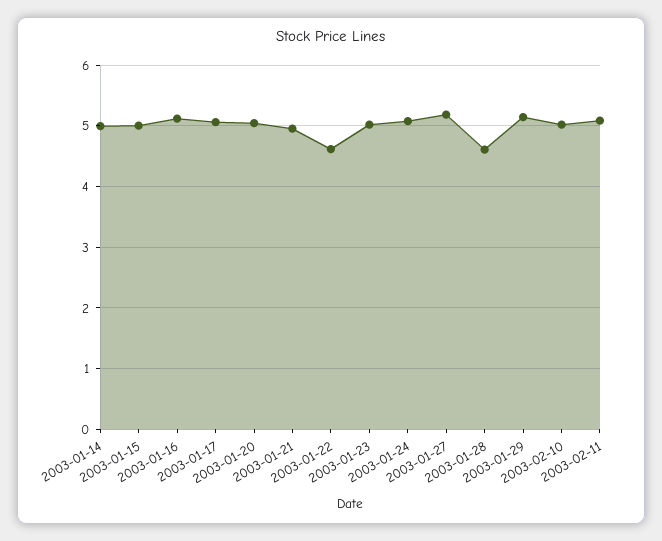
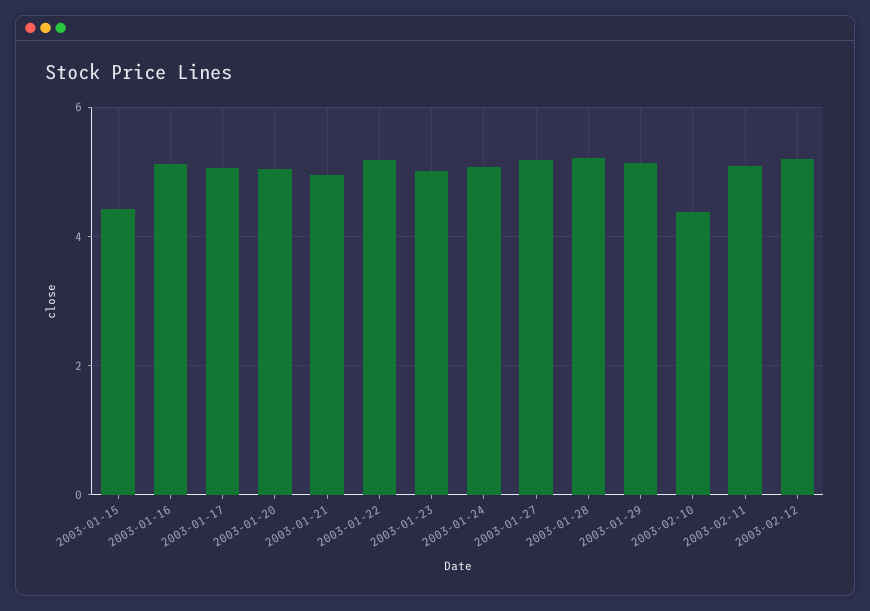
2003-01-14: 5 -> none
2003-01-15: 5 -> 4.4
2003-01-22: 4.6 -> 5.2
2003-01-28: 4.6 -> 5.2
2003-02-10: 5 -> 4.4
2003-02-12: none -> 5.2

